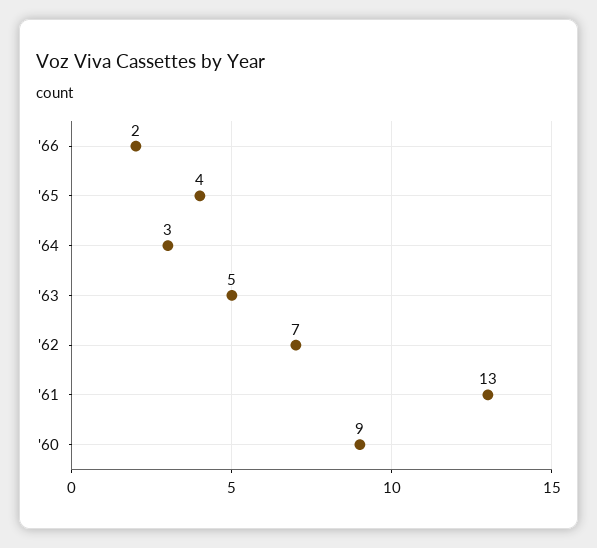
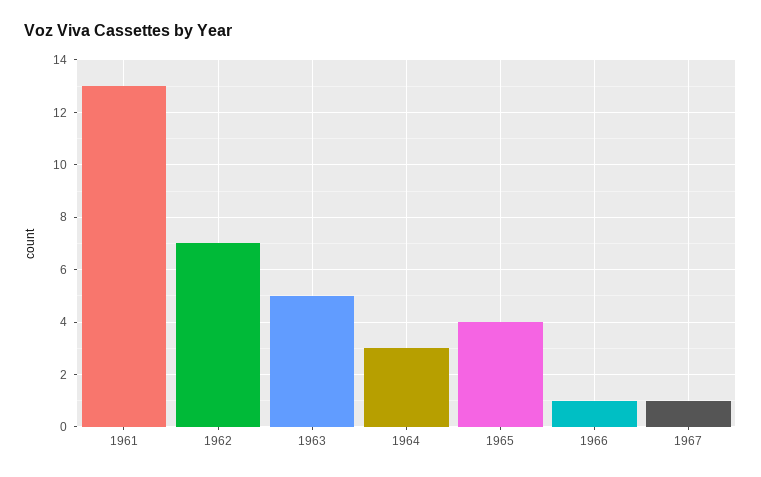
'66: 2 -> 1
'60: 9 -> none
1967: none -> 1

